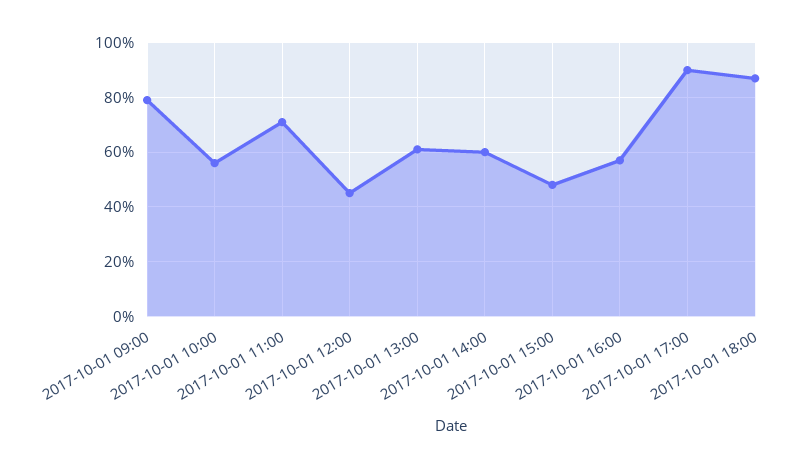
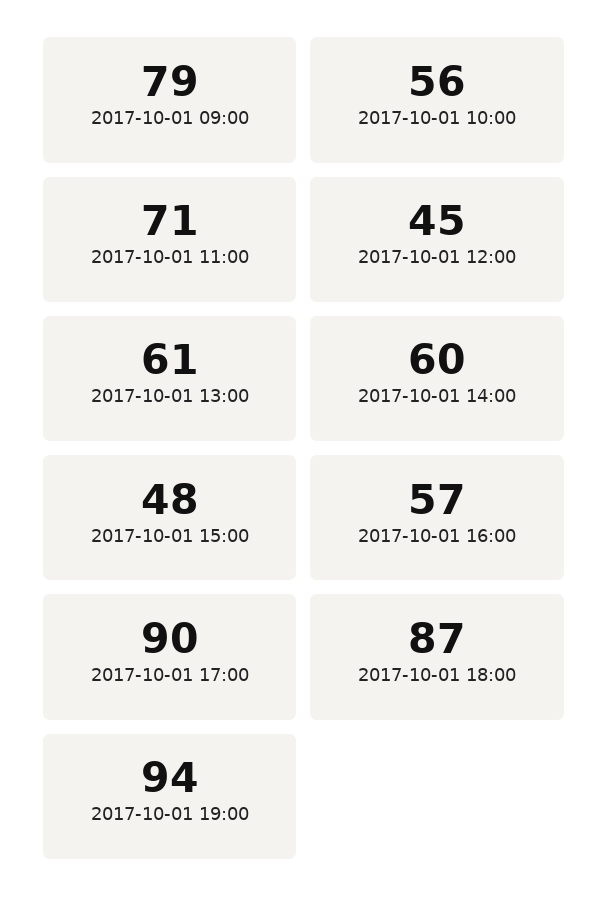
2017-10-01 19:00: none -> 94

